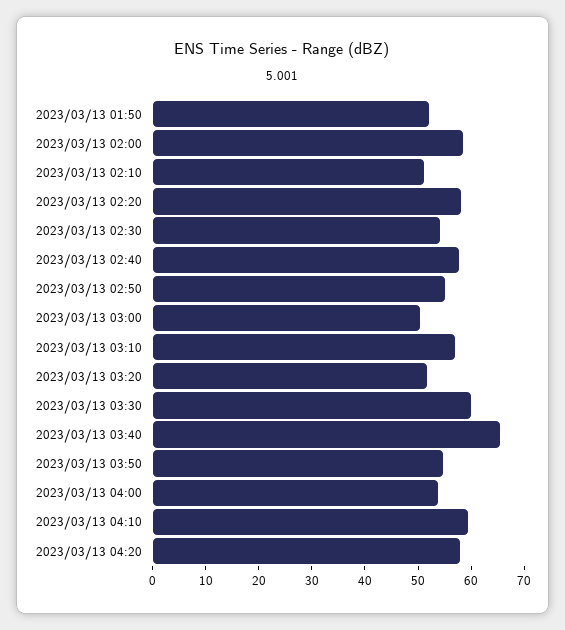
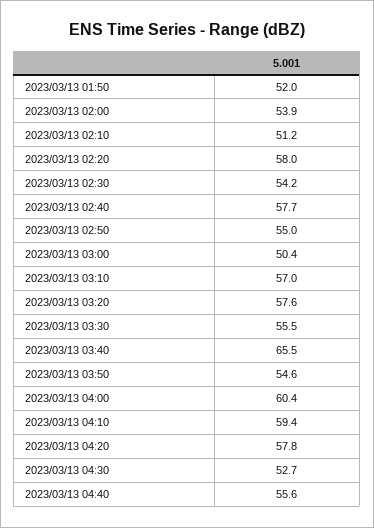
2023/03/13 02:00: 58 -> 53.9
2023/03/13 03:20: 52 -> 57.6
2023/03/13 03:30: 60 -> 55.5
2023/03/13 04:00: 54 -> 60.4
2023/03/13 04:30: none -> 52.7
2023/03/13 04:40: none -> 55.6

